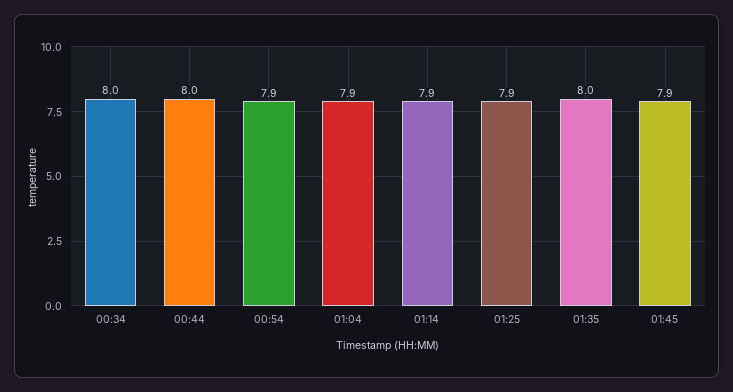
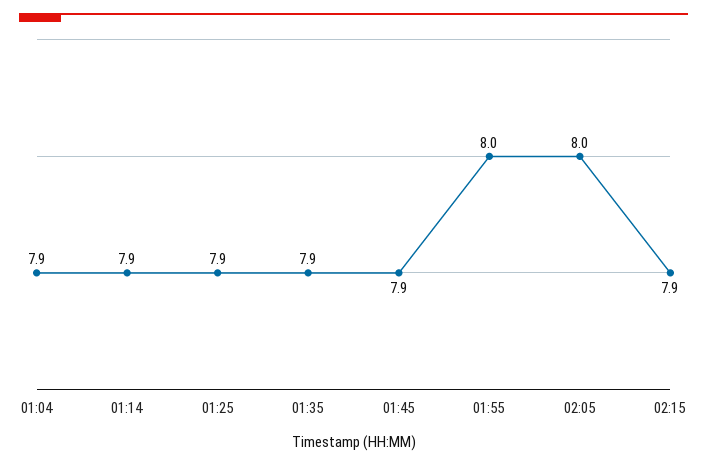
00:34: 8 -> none
00:44: 8 -> none
00:54: 7.9 -> none
01:35: 8 -> 7.9
01:55: none -> 8
02:05: none -> 8
02:15: none -> 7.9

